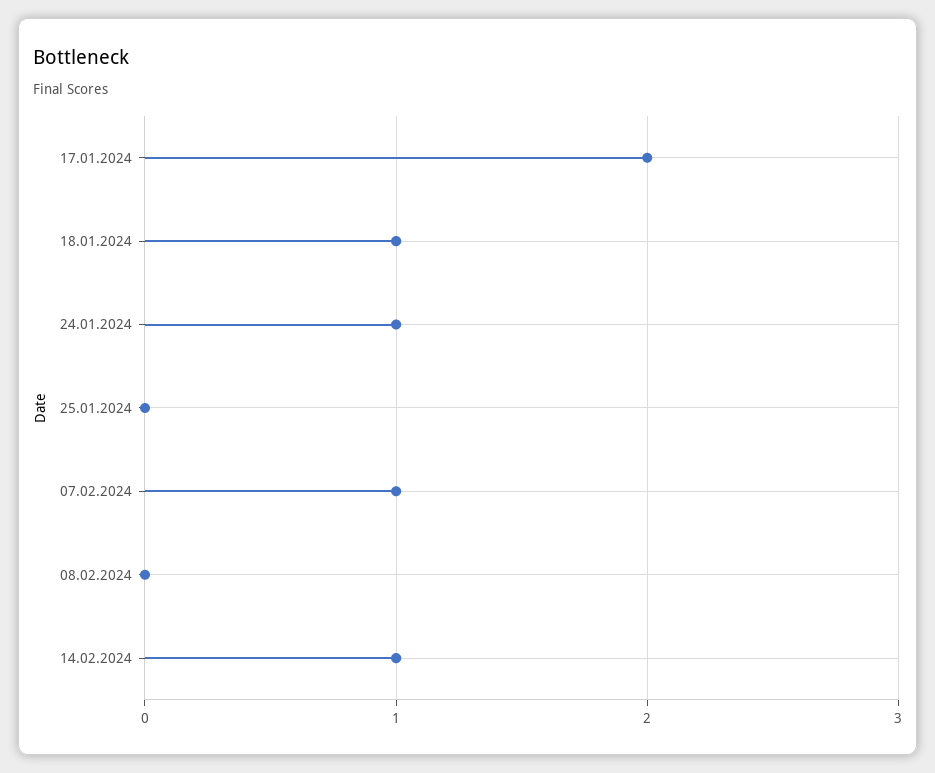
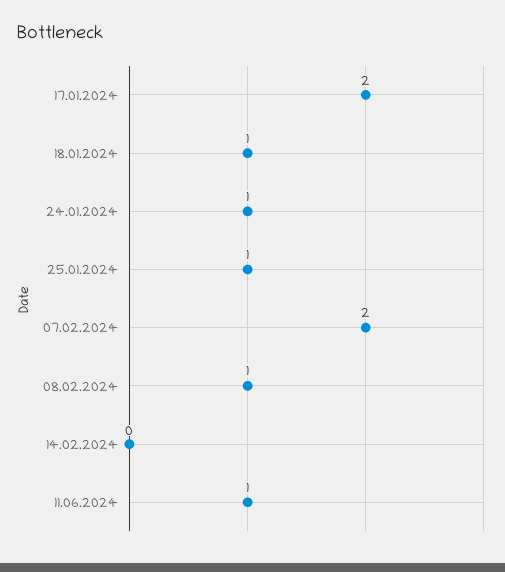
25.01.2024: 0 -> 1
07.02.2024: 1 -> 2
08.02.2024: 0 -> 1
14.02.2024: 1 -> 0
11.06.2024: none -> 1

